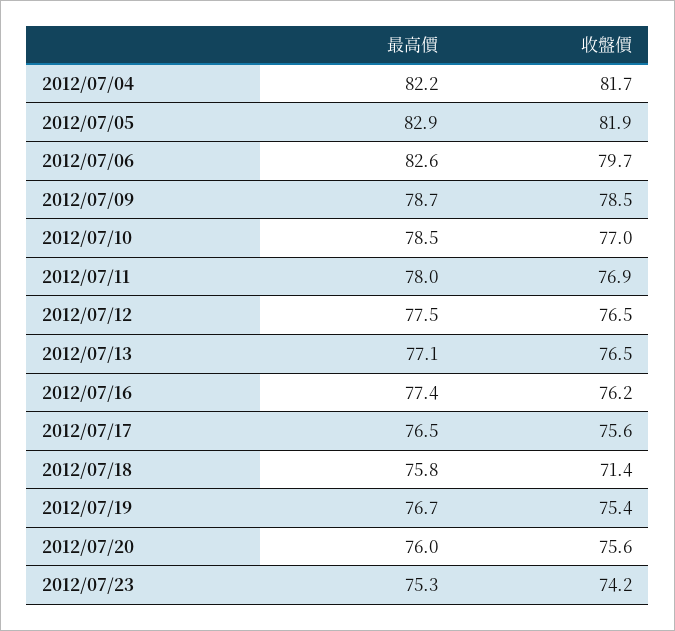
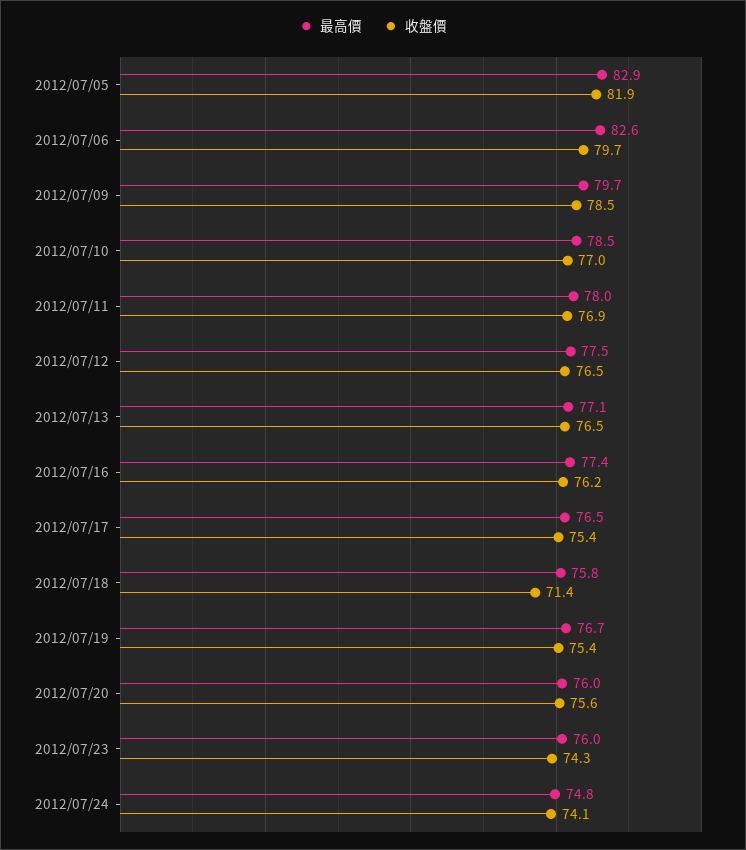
最高價, 2012/07/04: 82.2 -> none
收盤價, 2012/07/04: 81.7 -> none
最高價, 2012/07/09: 78.7 -> 79.7
收盤價, 2012/07/17: 75.6 -> 75.4
最高價, 2012/07/23: 75.3 -> 76
收盤價, 2012/07/23: 74.2 -> 74.3
最高價, 2012/07/24: none -> 74.8
收盤價, 2012/07/24: none -> 74.1

